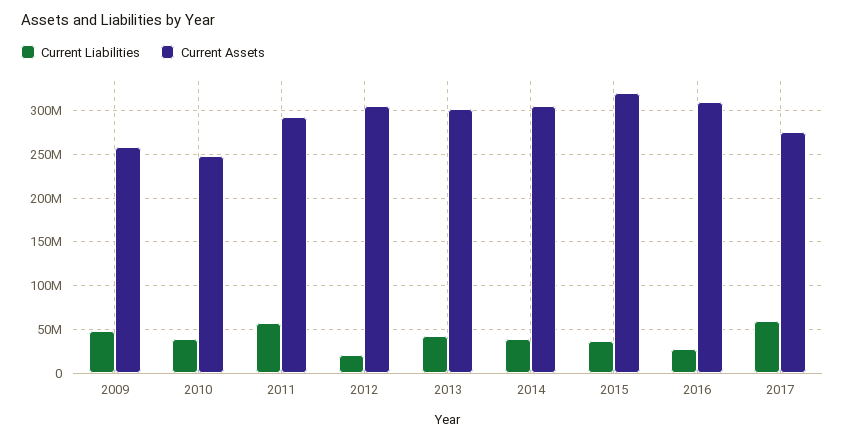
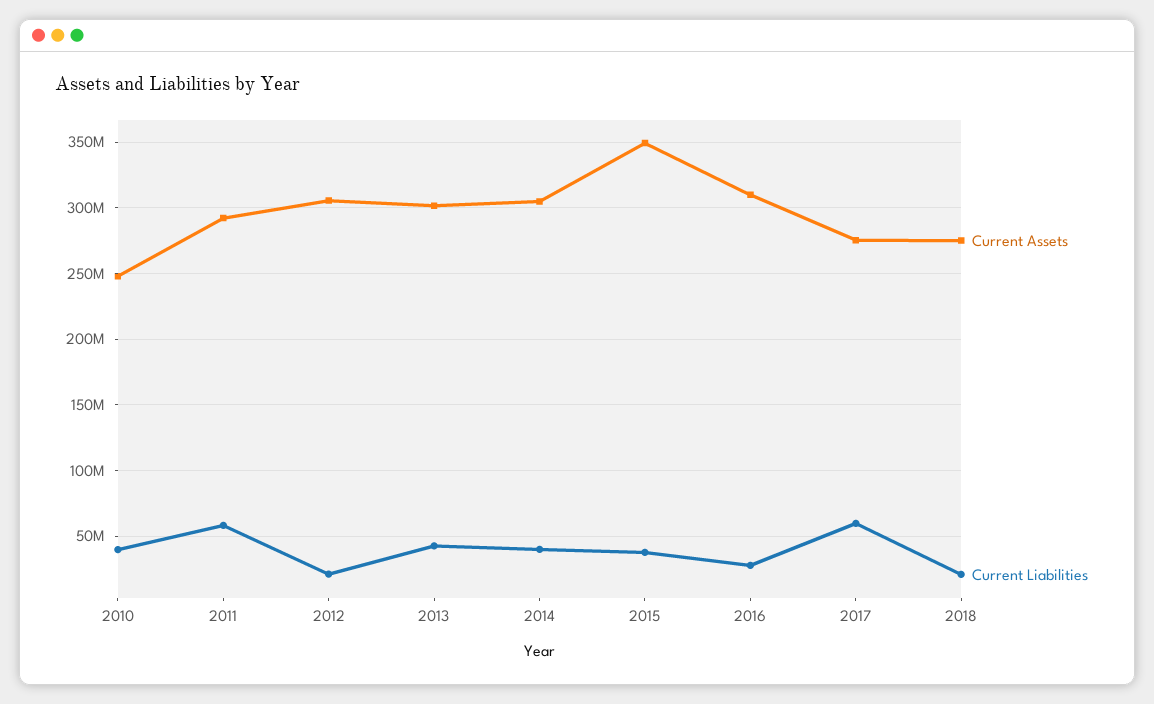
Current Liabilities, 2009: 50000000 -> none
Current Assets, 2009: 260000000 -> none
Current Assets, 2015: 320000000 -> 350000000
Current Assets, 2018: none -> 275000000
Current Liabilities, 2018: none -> 20000000

